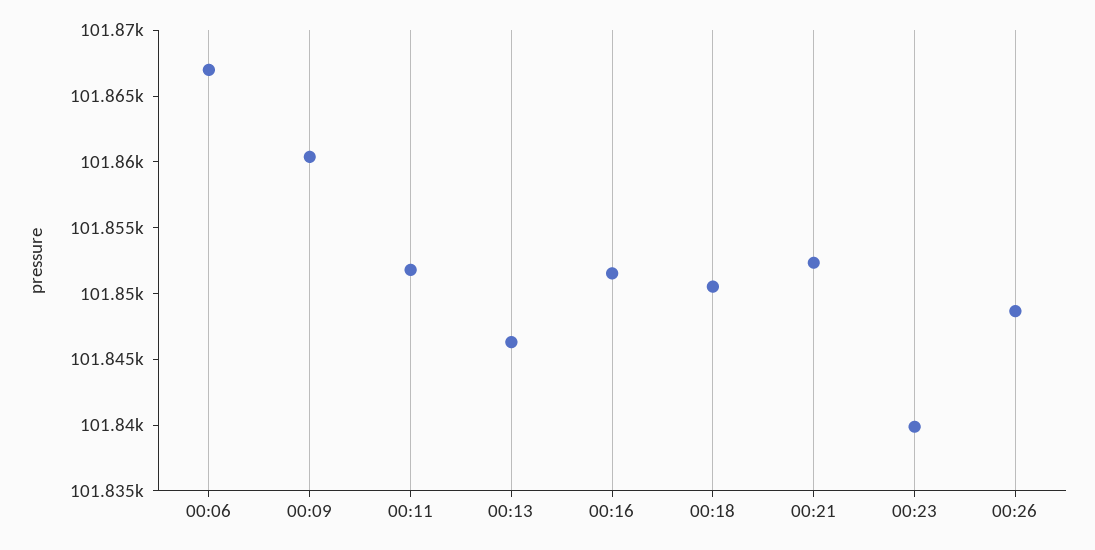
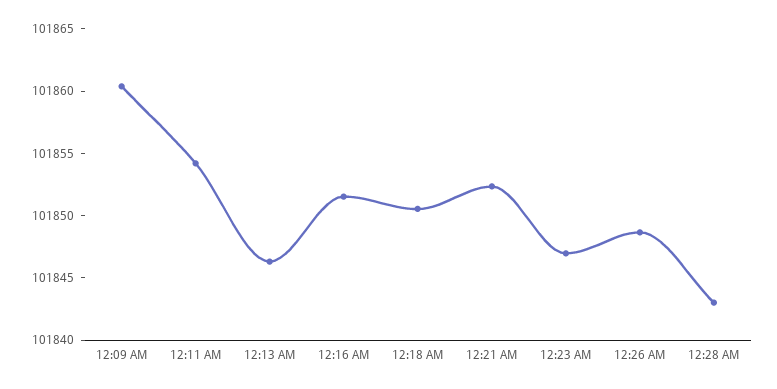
00:06: 101867 -> none
00:11: 101852 -> 101854
00:23: 101840 -> 101847
12:28 AM: none -> 101843

